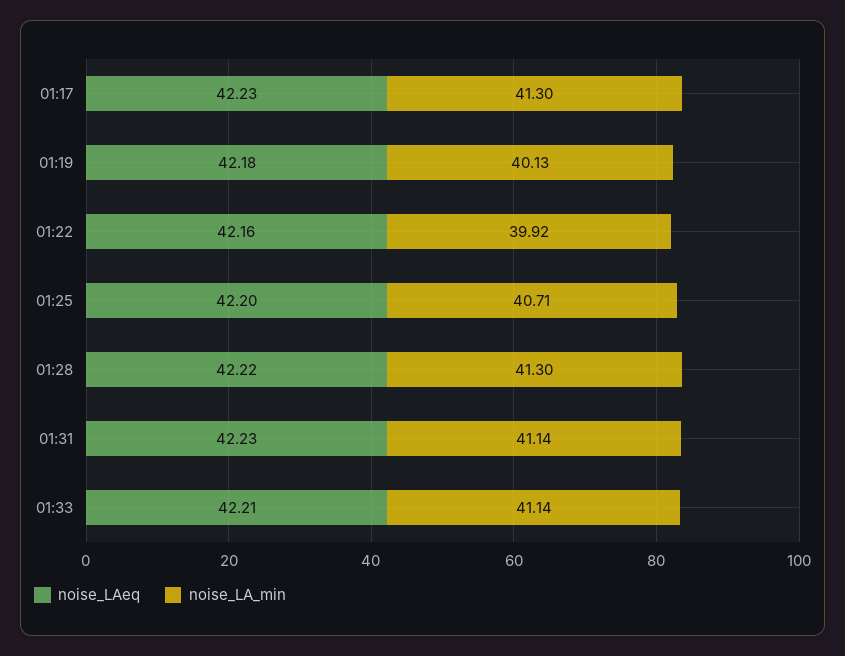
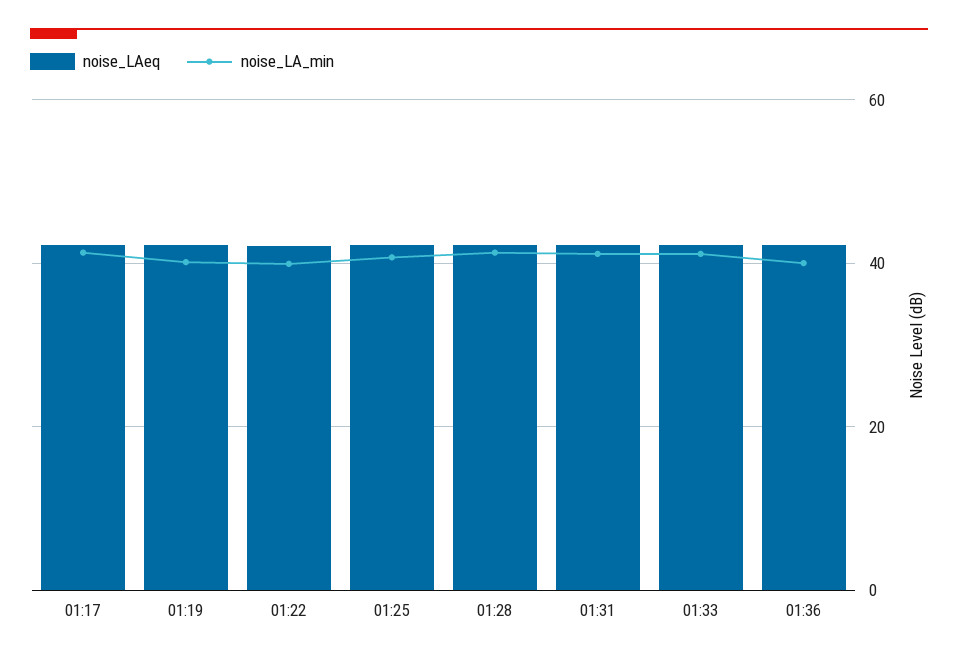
noise_LAeq, 01:36: none -> 42
noise_LA_min, 01:36: none -> 40

